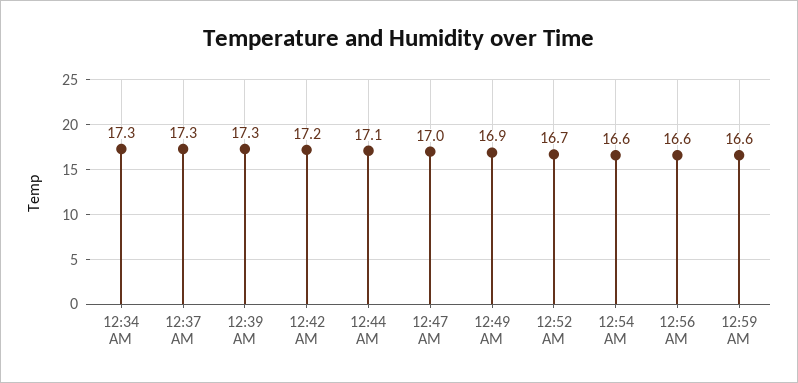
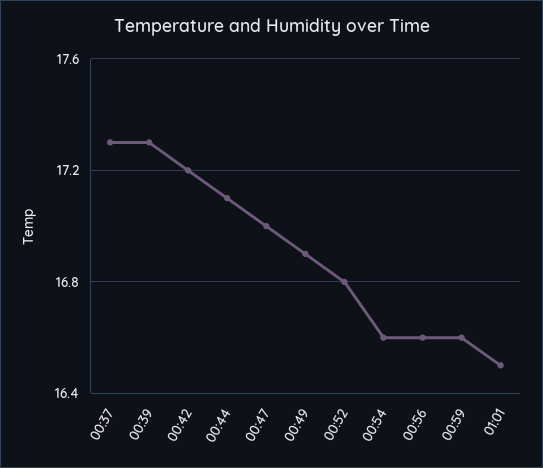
12:34 AM: 17.3 -> none
12:52 AM: 16.7 -> 16.8
01:01: none -> 16.5

